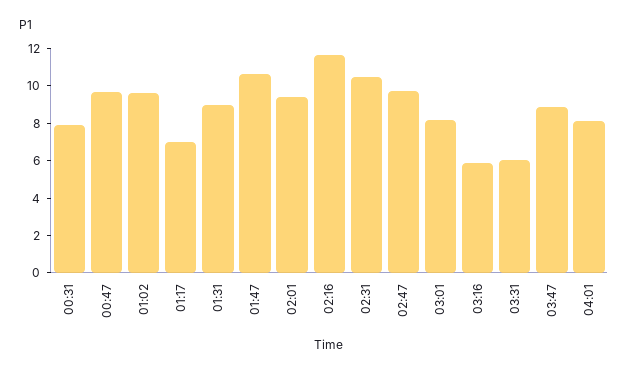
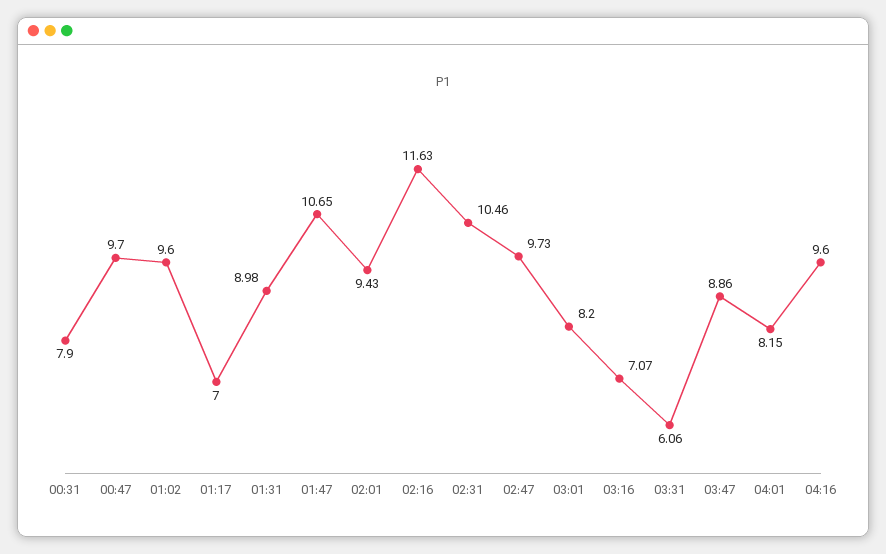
03:16: 6 -> 7.07
04:16: none -> 9.6

